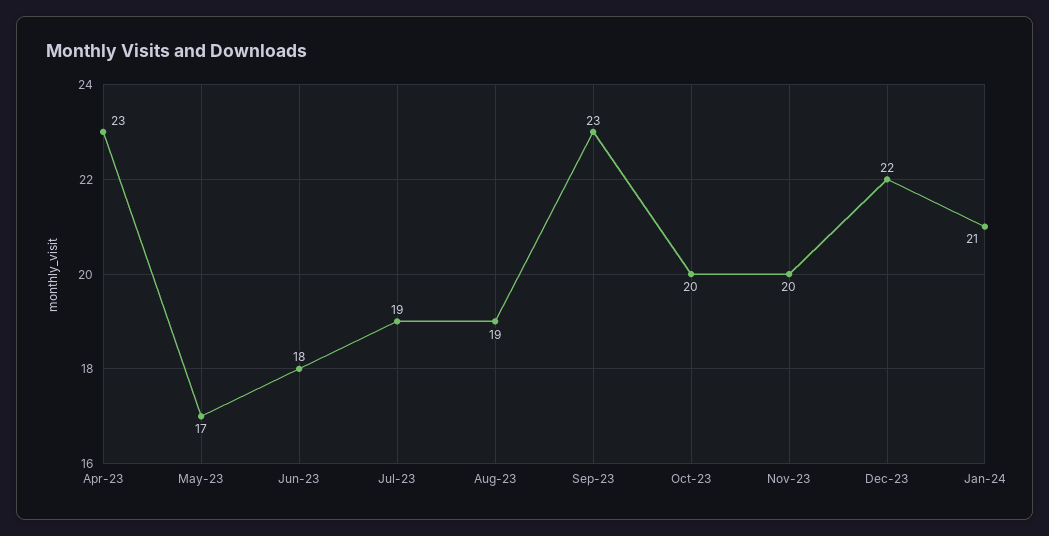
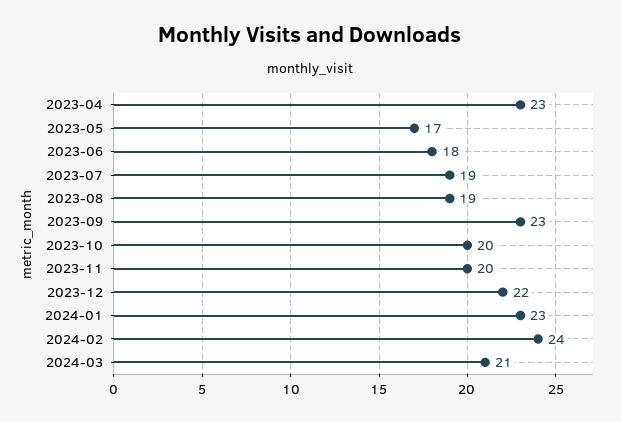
Jan-24: 21 -> 23
2024-02: none -> 24
2024-03: none -> 21

